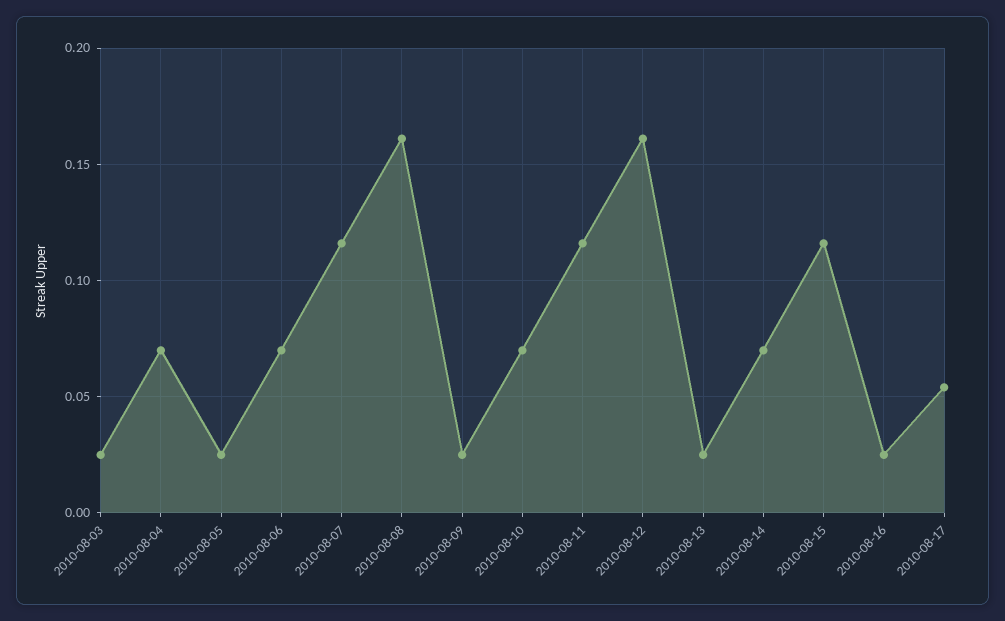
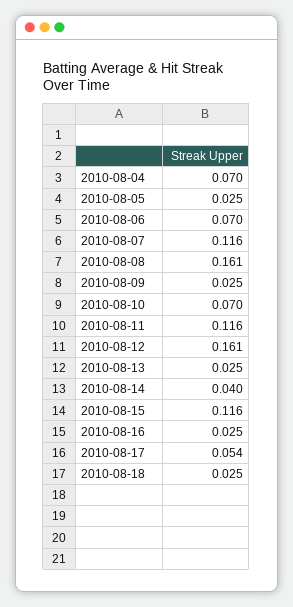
2010-08-03: 0.025 -> none
2010-08-14: 0.07 -> 0.04
2010-08-18: none -> 0.025

